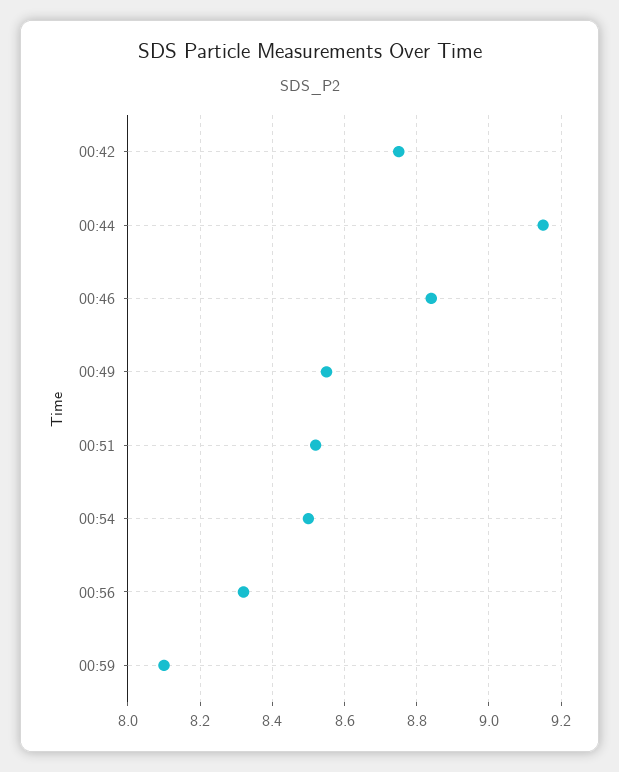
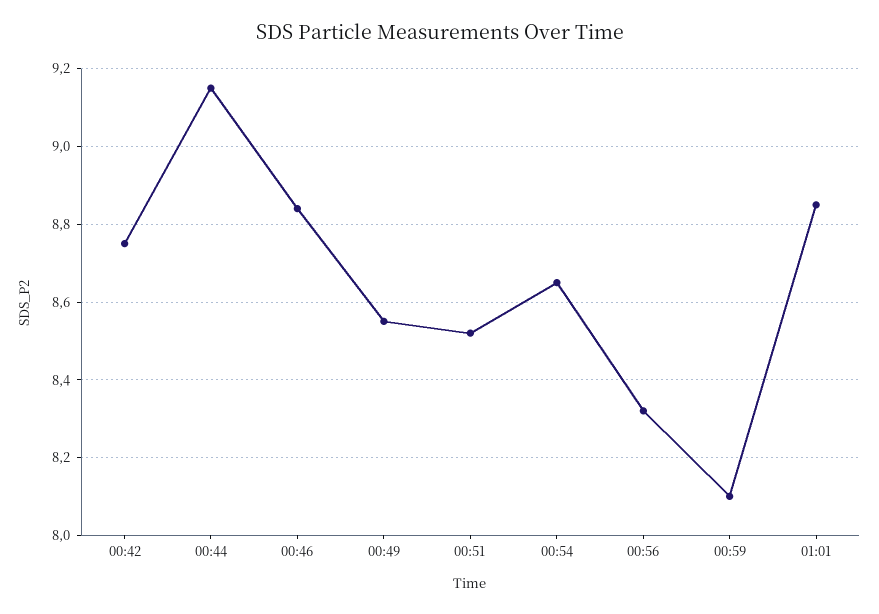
00:54: 8.5 -> 8.65
01:01: none -> 8.85

